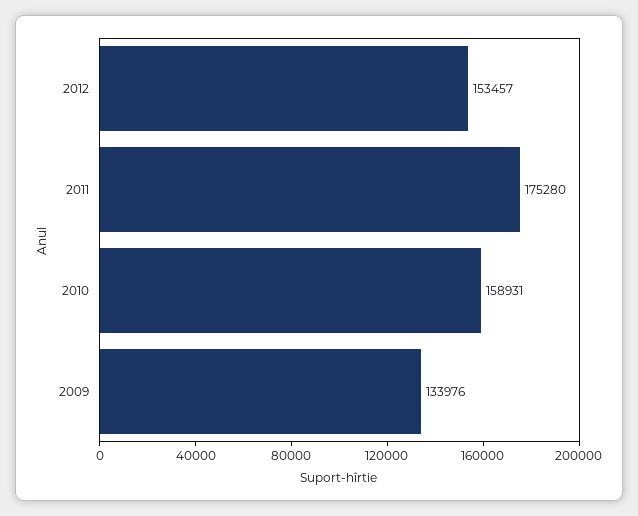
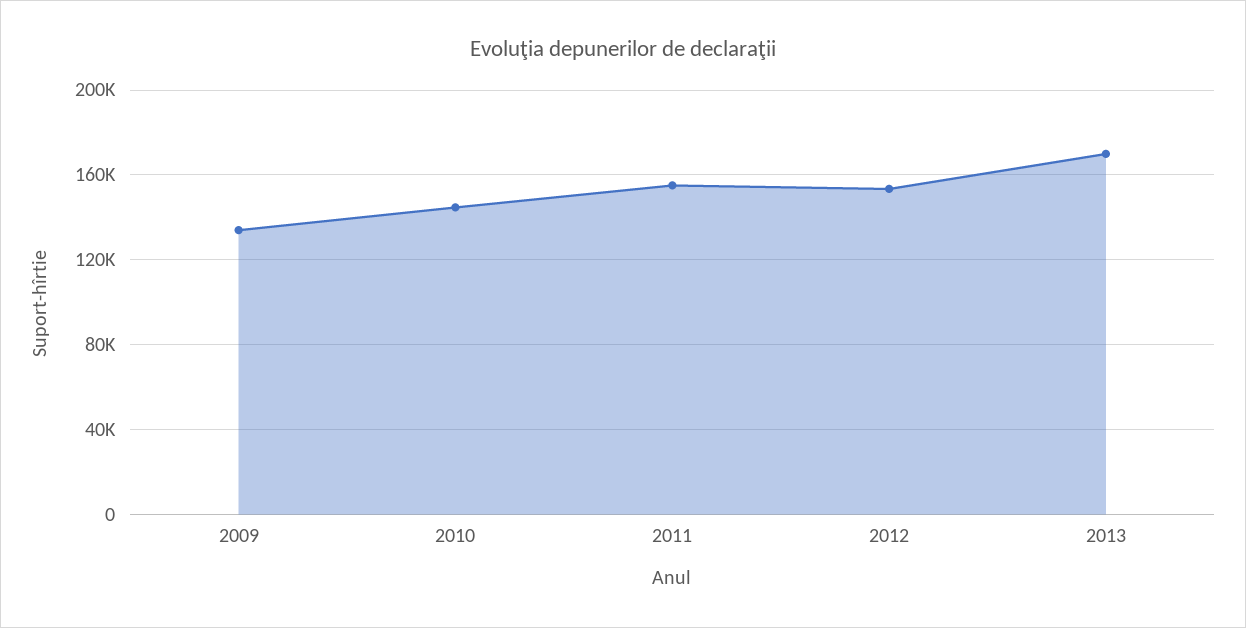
2011: 175280 -> 155000
2010: 158931 -> 145000
2013: none -> 170000

